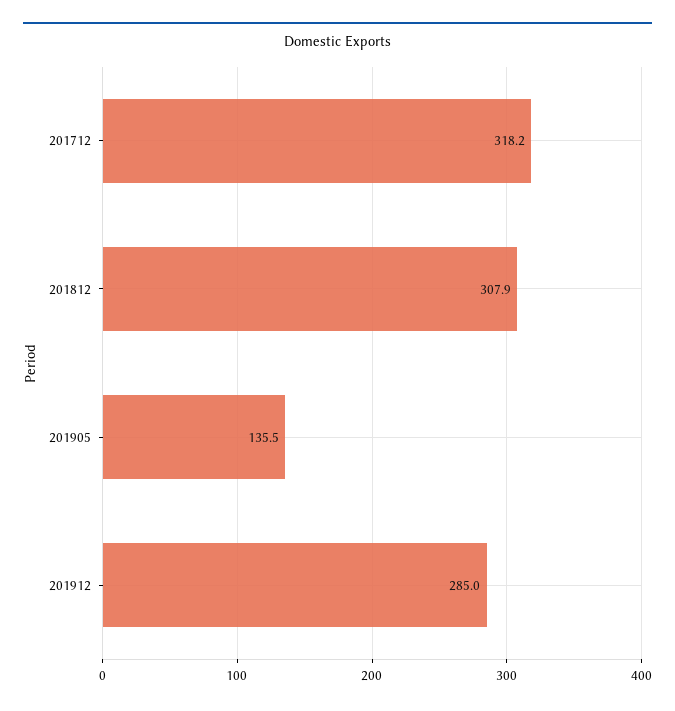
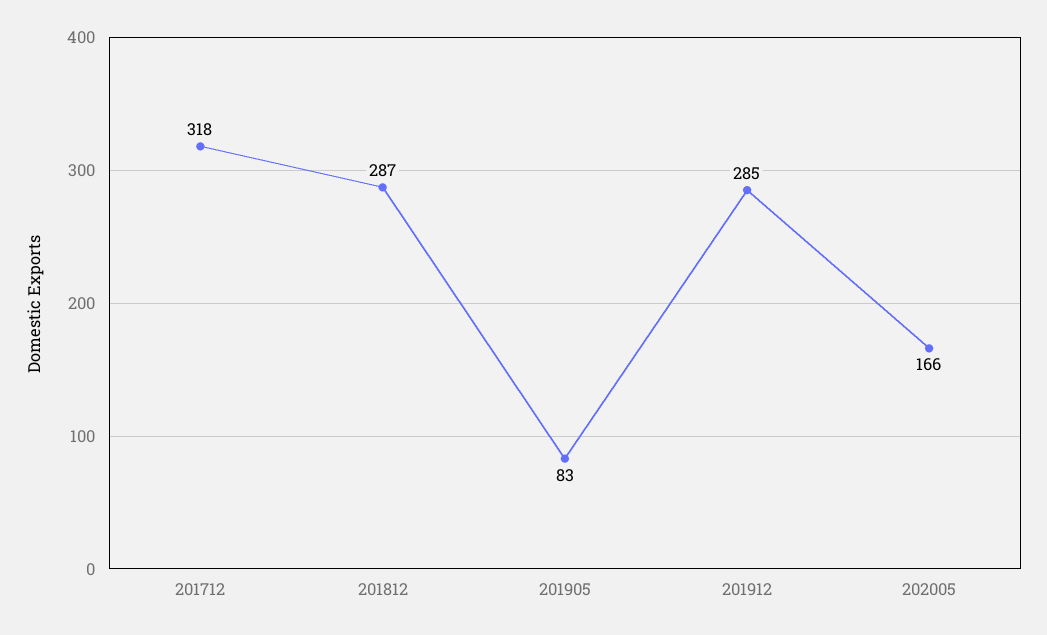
201812: 307.9 -> 287
201905: 135.5 -> 83
202005: none -> 166

